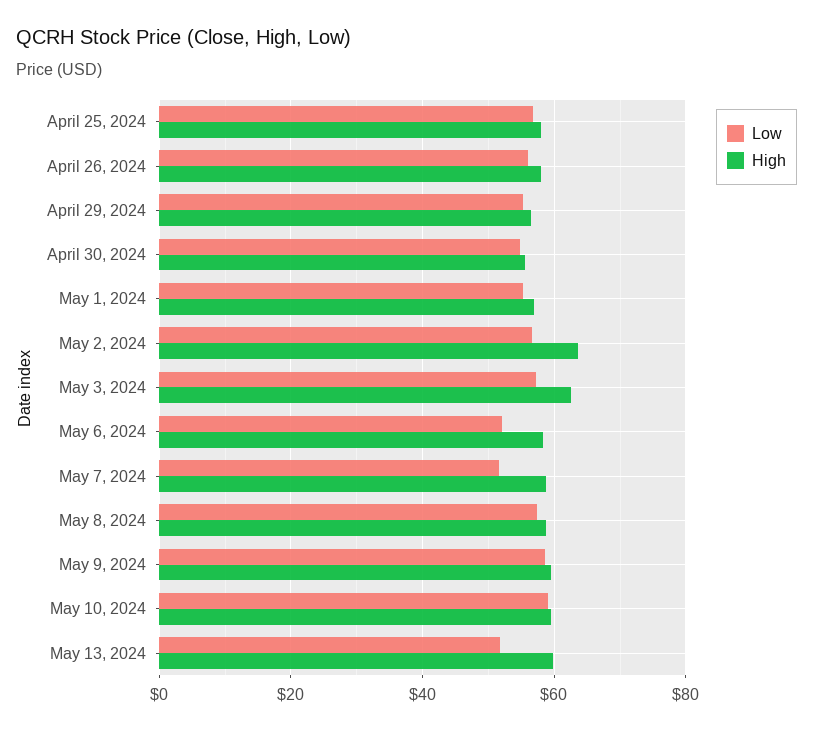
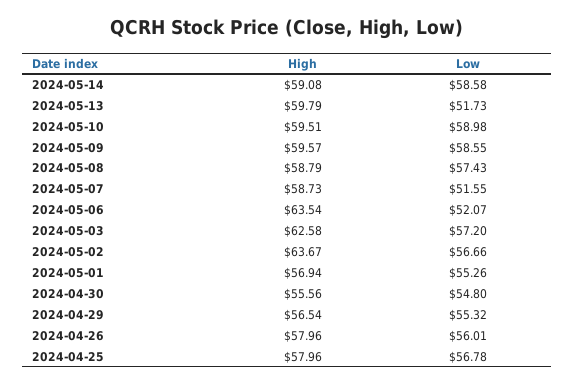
High, May 6, 2024: 58 -> 63.54
High, 2024-05-14: none -> 59.08
Low, 2024-05-14: none -> 58.58

